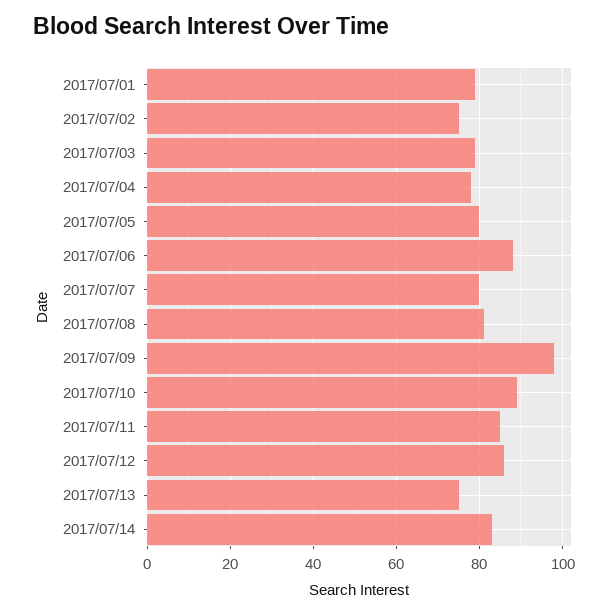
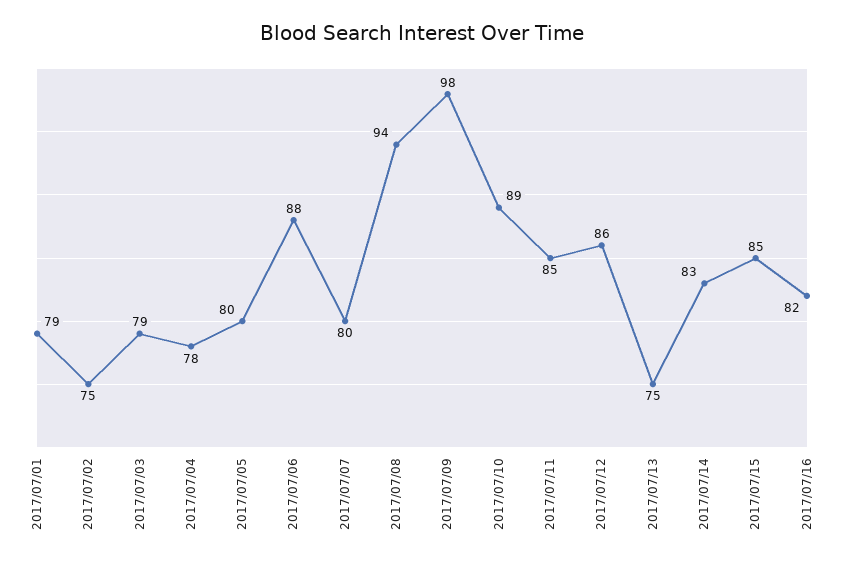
2017/07/08: 80 -> 94
2017/07/15: none -> 85
2017/07/16: none -> 82

